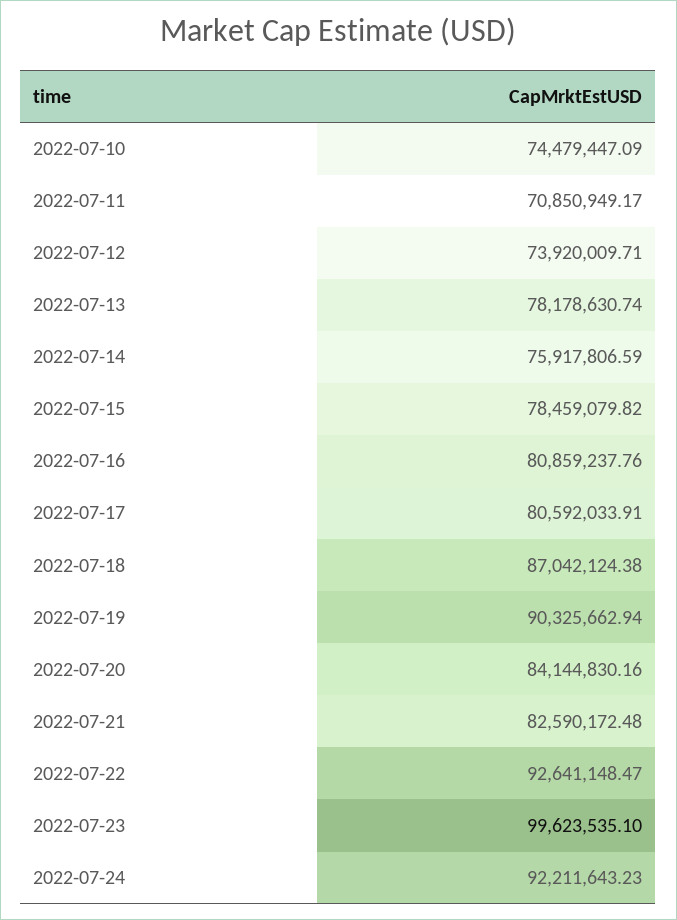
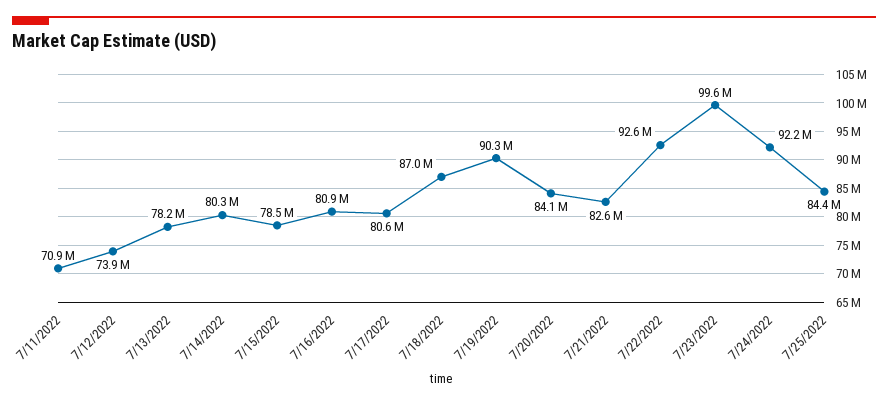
2022-07-10: 74479447.09 -> none
2022-07-14: 75917806.59 -> 80300000
7/25/2022: none -> 84400000

